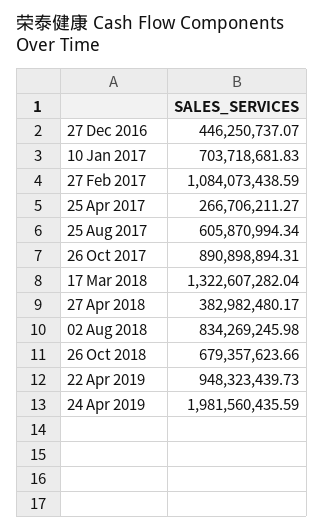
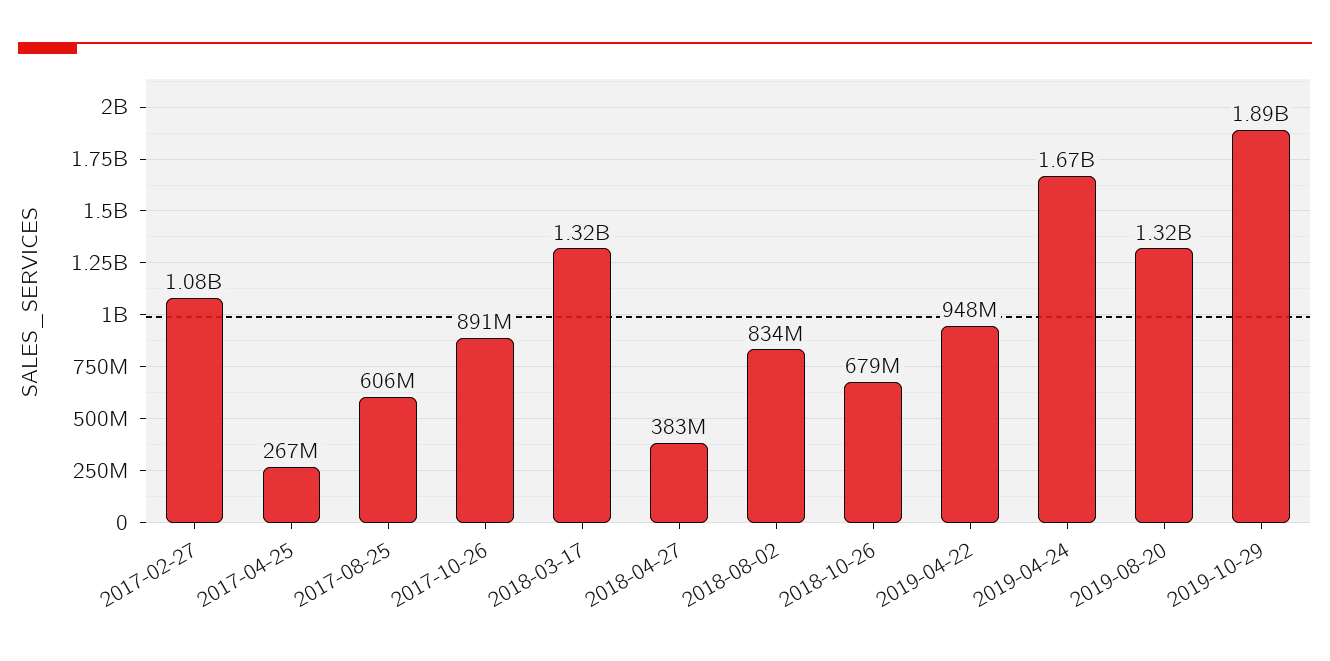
27 Dec 2016: 446250737.07 -> none
10 Jan 2017: 703718681.83 -> none
24 Apr 2019: 1981560435.59 -> 1670000000
2019-08-20: none -> 1320000000
2019-10-29: none -> 1890000000

